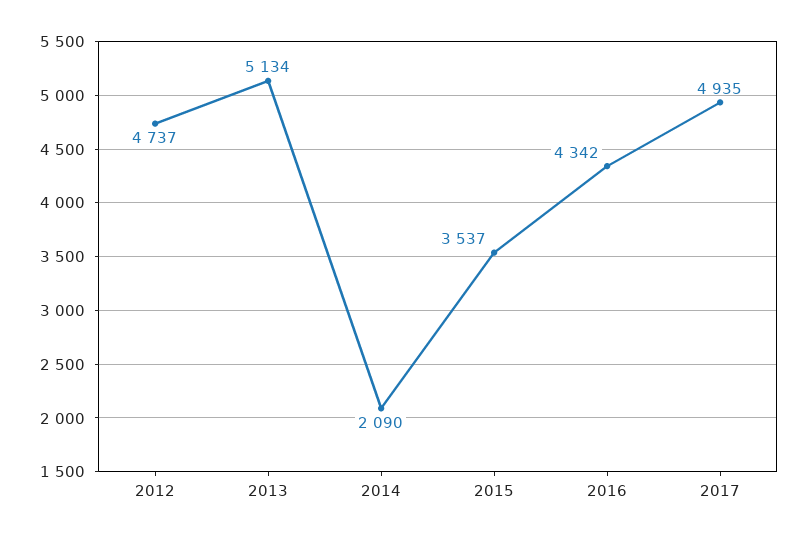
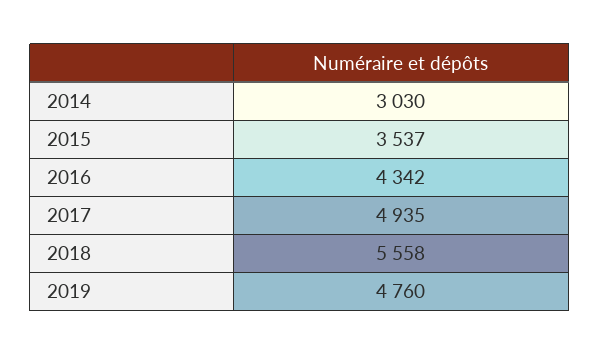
2012: 4737 -> none
2013: 5134 -> none
2014: 2090 -> 3030
2018: none -> 5558
2019: none -> 4760

